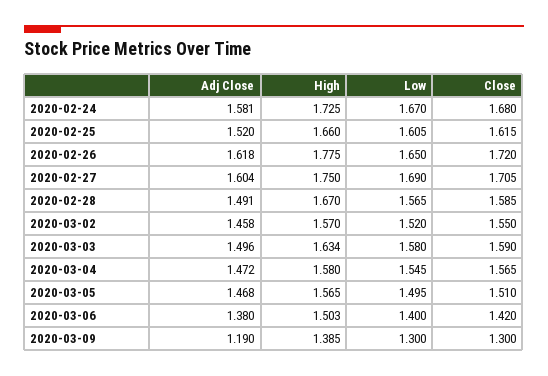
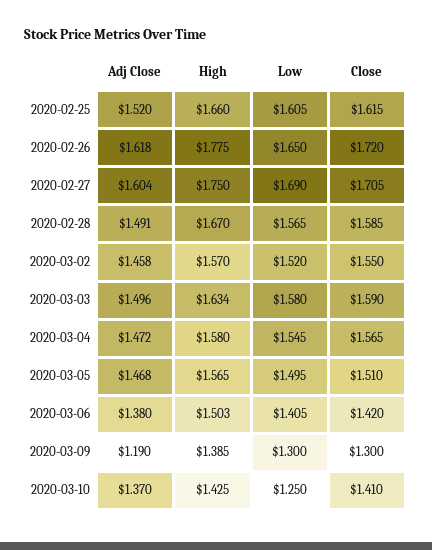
Adj Close, 2020-02-24: 1.581 -> none
High, 2020-02-24: 1.725 -> none
Low, 2020-02-24: 1.67 -> none
Close, 2020-02-24: 1.68 -> none
Low, 2020-03-06: 1.4 -> 1.405
Adj Close, 2020-03-10: none -> 1.37
High, 2020-03-10: none -> 1.425
Low, 2020-03-10: none -> 1.25
Close, 2020-03-10: none -> 1.41

